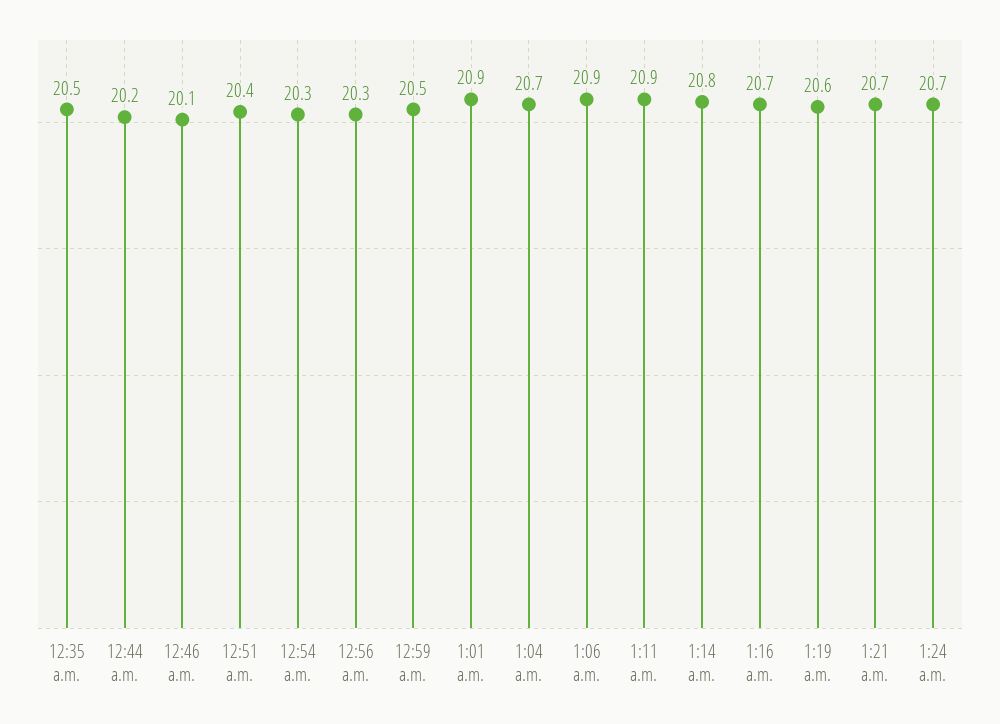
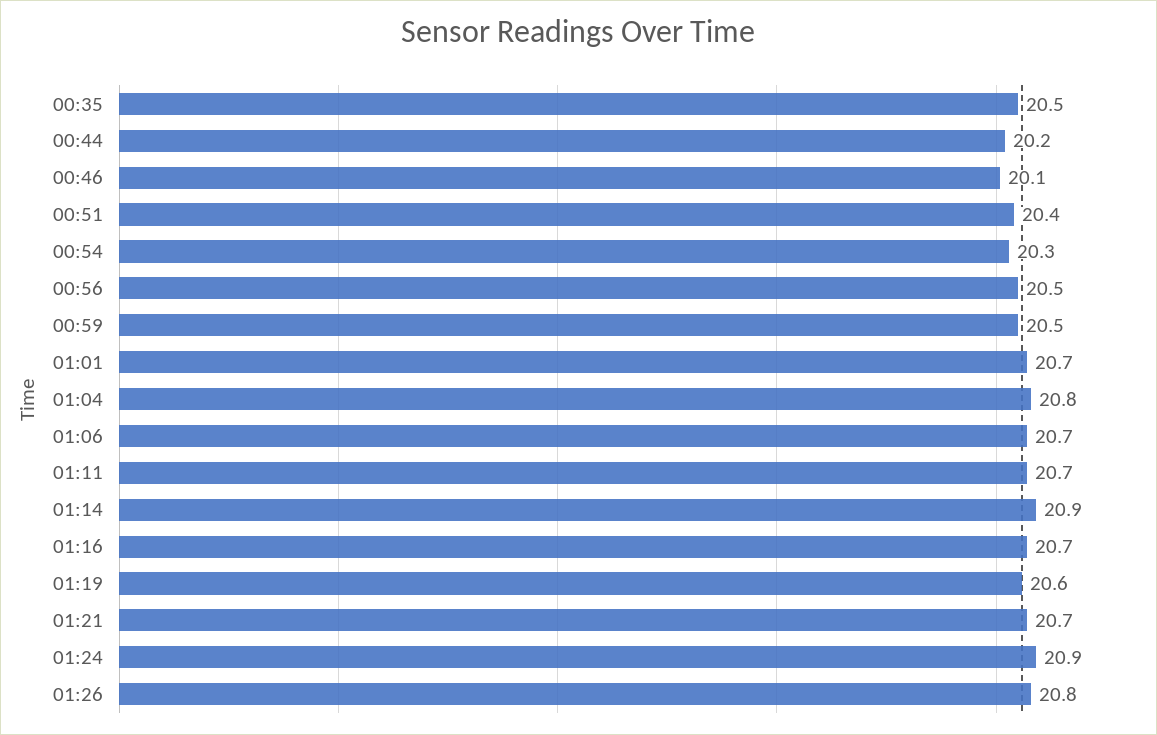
12:56 a.m.: 20.3 -> 20.5
1:01 a.m.: 20.9 -> 20.7
1:04 a.m.: 20.7 -> 20.8
1:06 a.m.: 20.9 -> 20.7
1:11 a.m.: 20.9 -> 20.7
1:14 a.m.: 20.8 -> 20.9
1:24 a.m.: 20.7 -> 20.9
01:26: none -> 20.8

